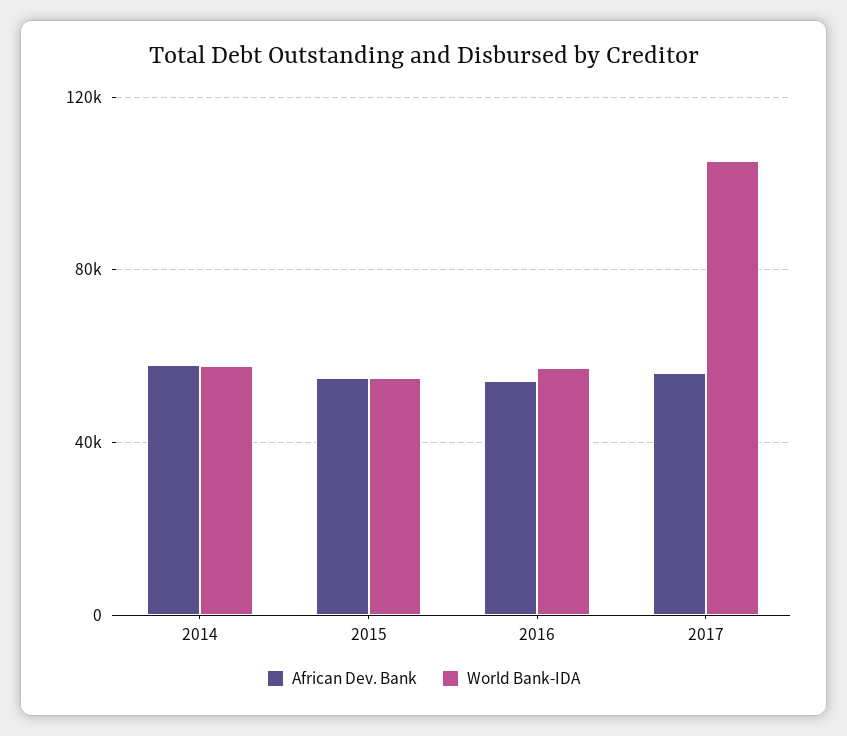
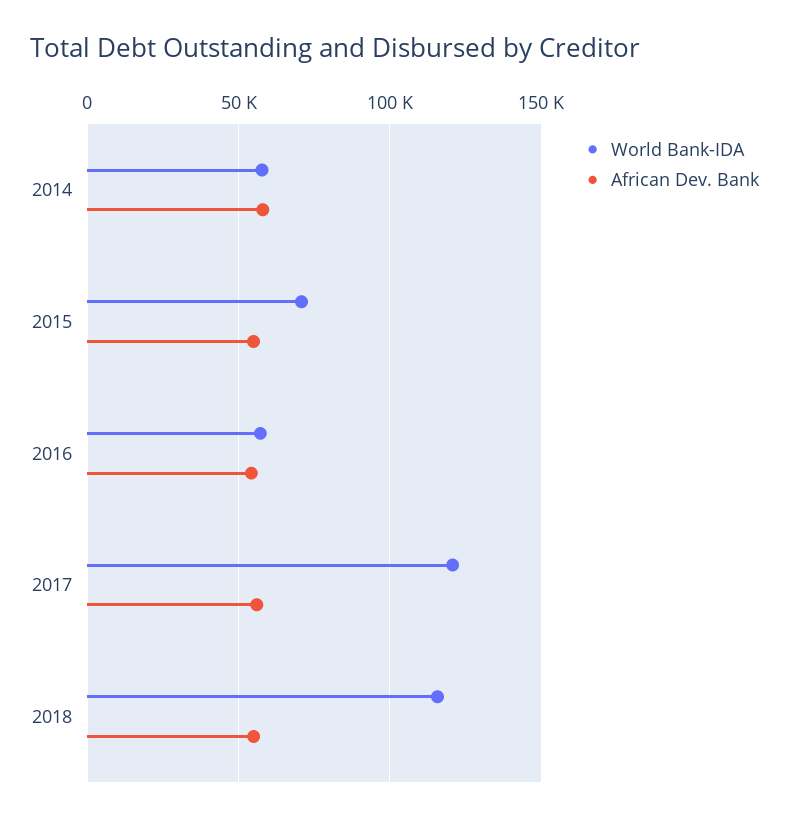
World Bank-IDA, 2015: 55000 -> 70000
World Bank-IDA, 2017: 105000 -> 120000
World Bank-IDA, 2018: none -> 115000
African Dev. Bank, 2018: none -> 55000

